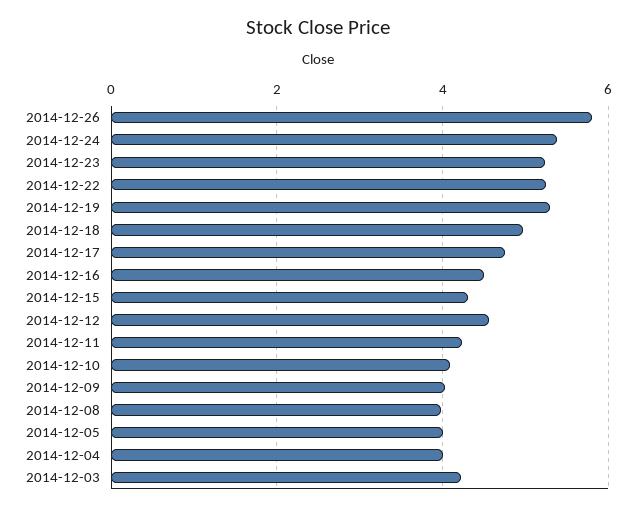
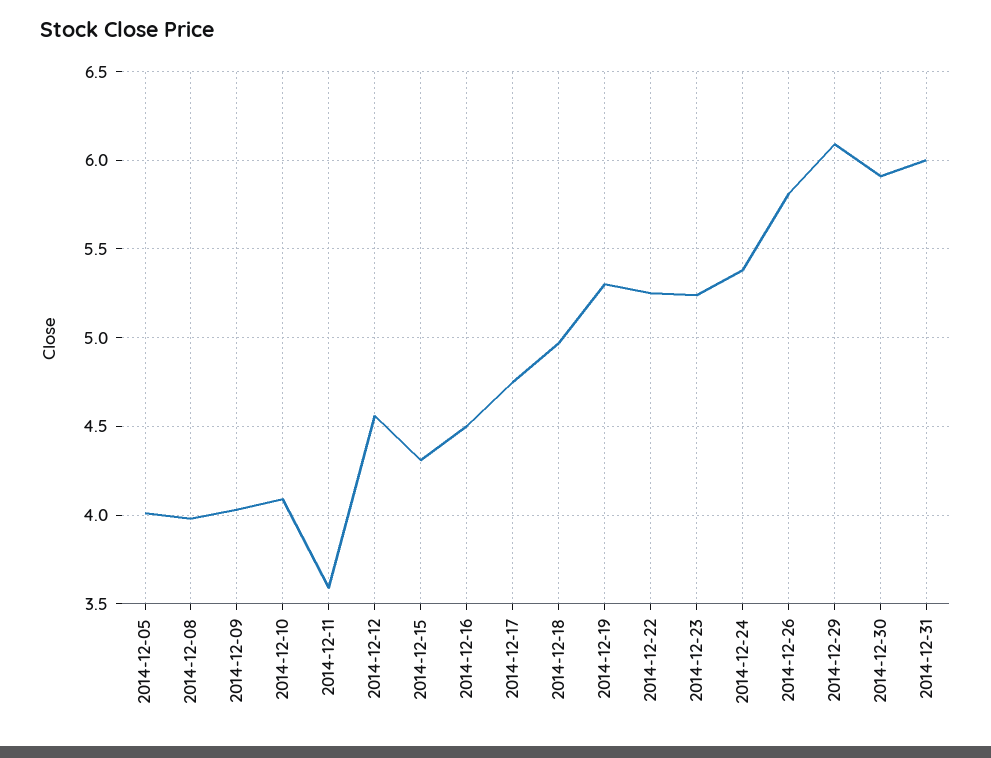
2014-12-11: 4.2 -> 3.6
2014-12-04: 4 -> none
2014-12-03: 4.2 -> none
2014-12-29: none -> 6.1
2014-12-30: none -> 5.9
2014-12-31: none -> 6

